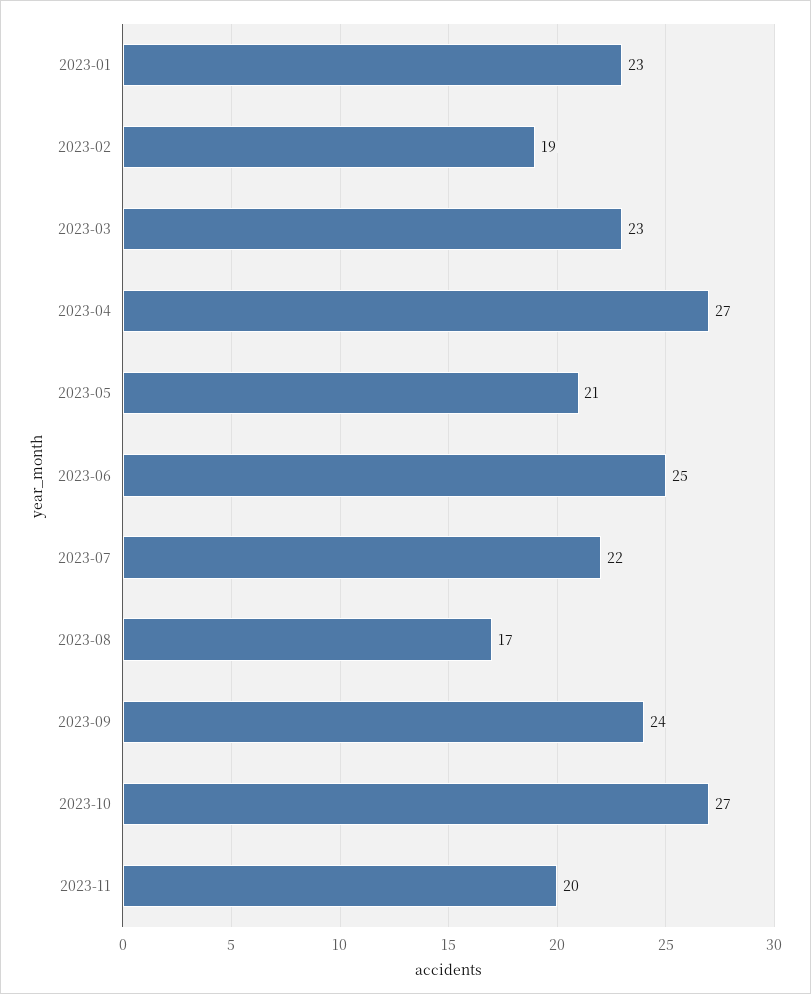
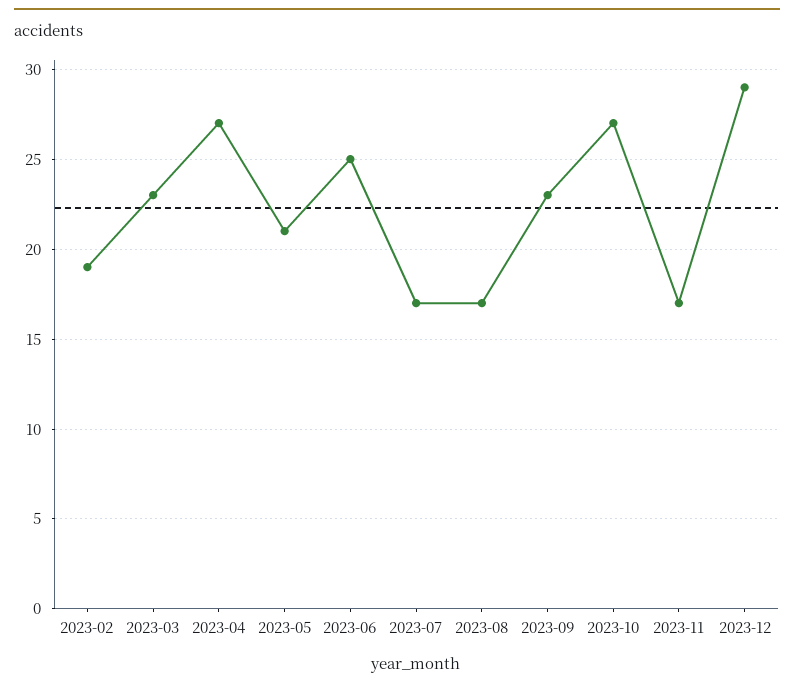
2023-01: 23 -> none
2023-07: 22 -> 17
2023-09: 24 -> 23
2023-11: 20 -> 17
2023-12: none -> 29

